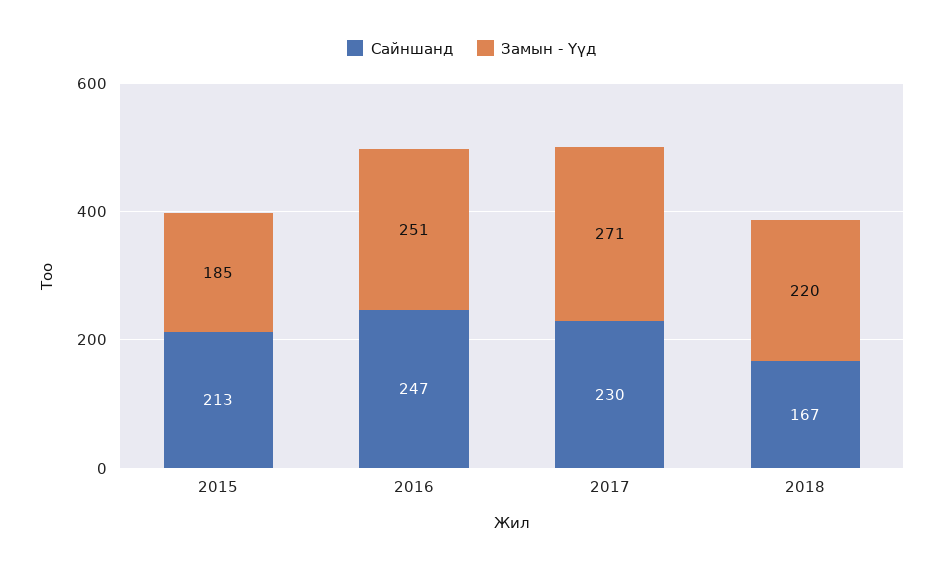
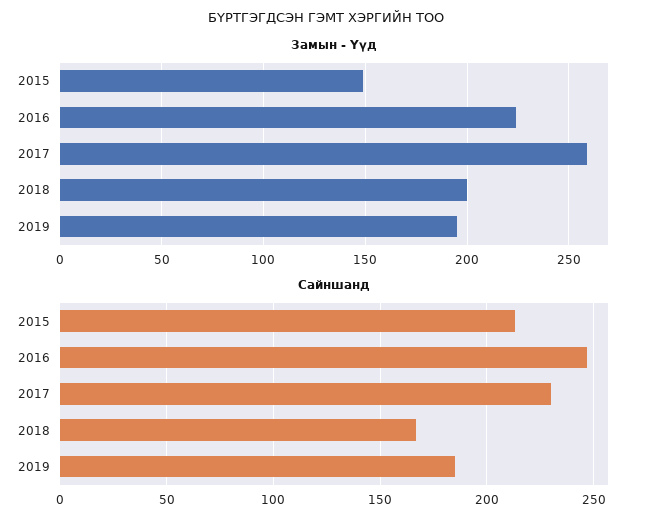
Замын - Үүд, 2015: 185 -> 150
Замын - Үүд, 2016: 251 -> 225
Замын - Үүд, 2017: 271 -> 260
Замын - Үүд, 2018: 220 -> 200
Замын - Үүд, 2019: none -> 195
Сайншанд, 2019: none -> 185

